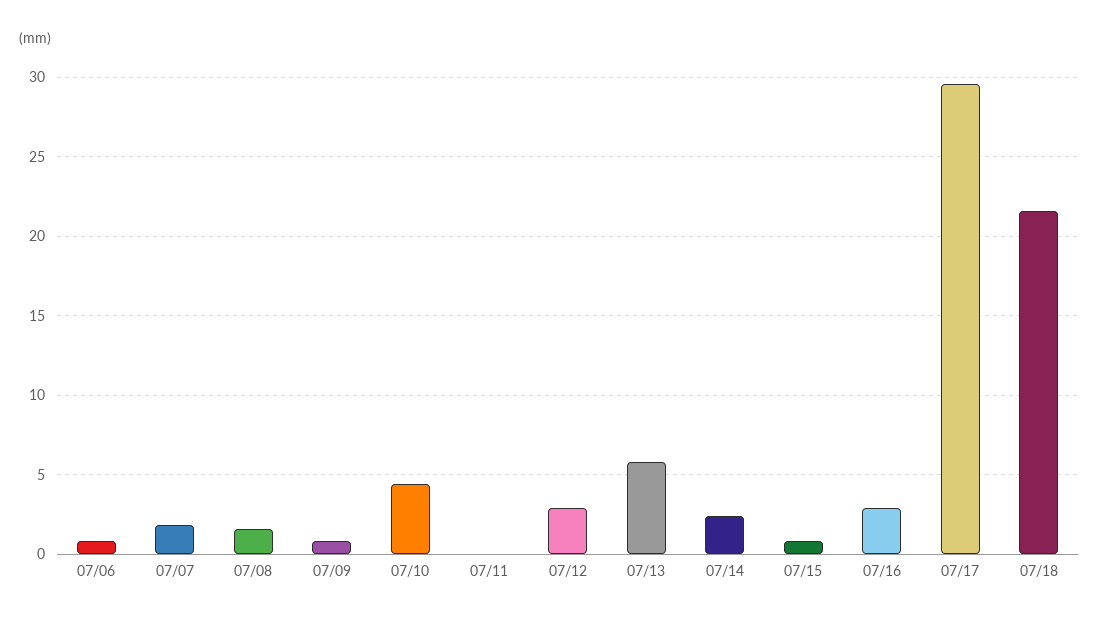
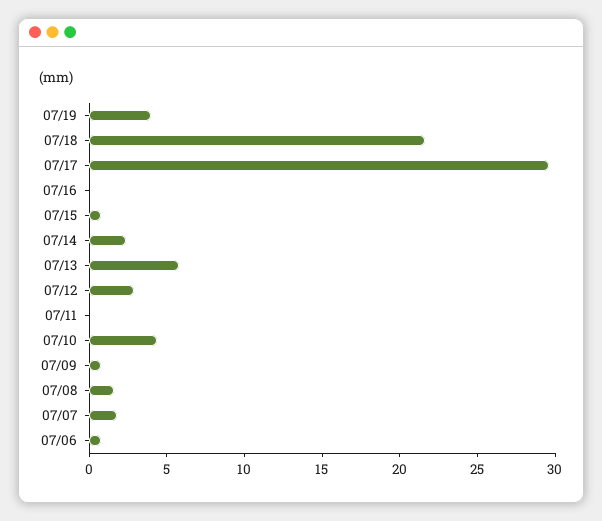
07/16: 3 -> 0
07/19: none -> 4

